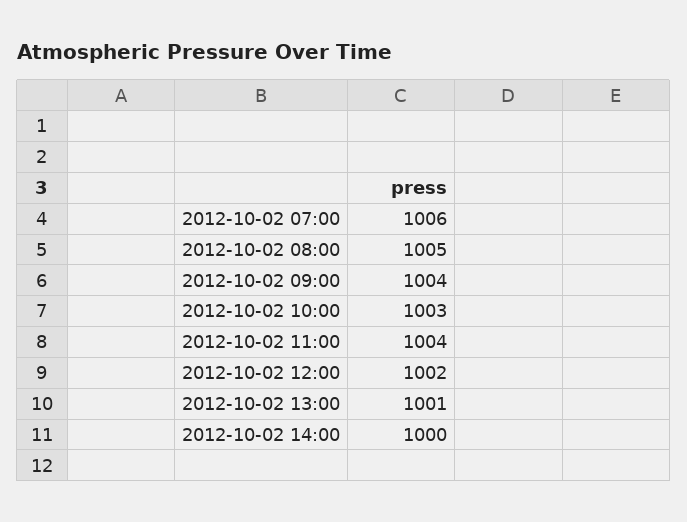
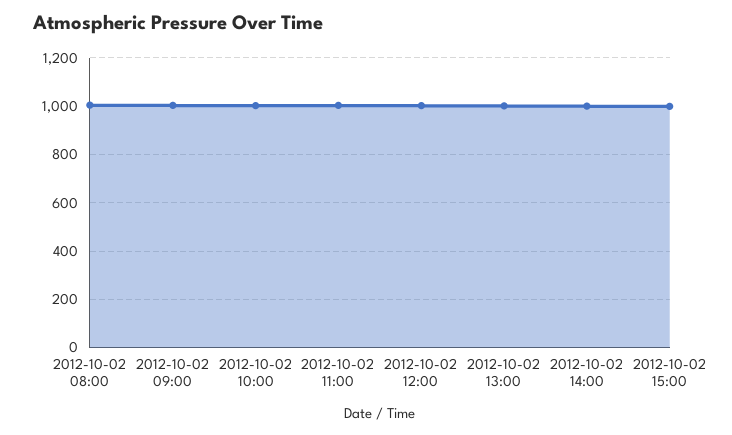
2012-10-02 07:00: 1006 -> none
2012-10-02 15:00: none -> 1000

